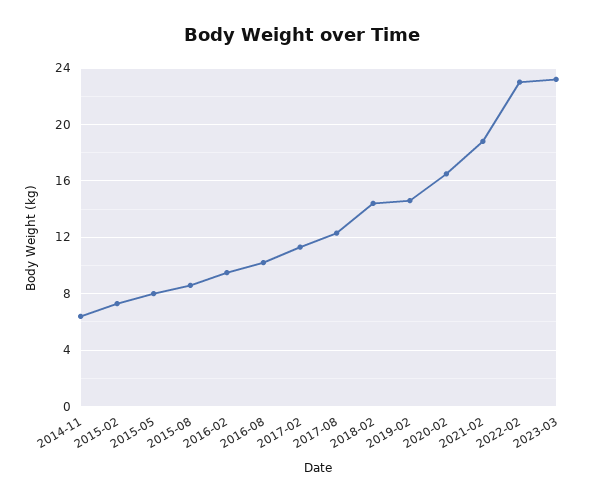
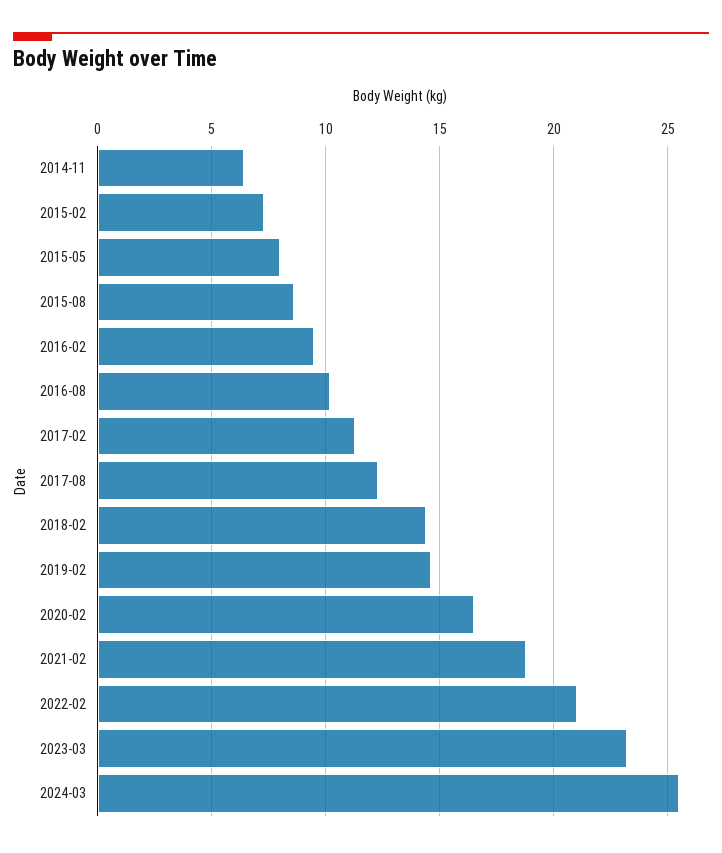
2022-02: 23 -> 21
2024-03: none -> 25.5

